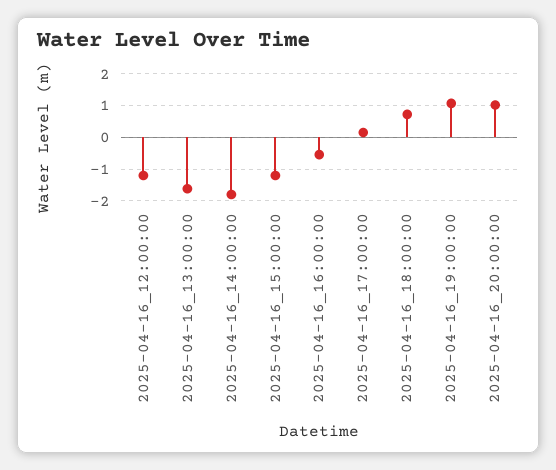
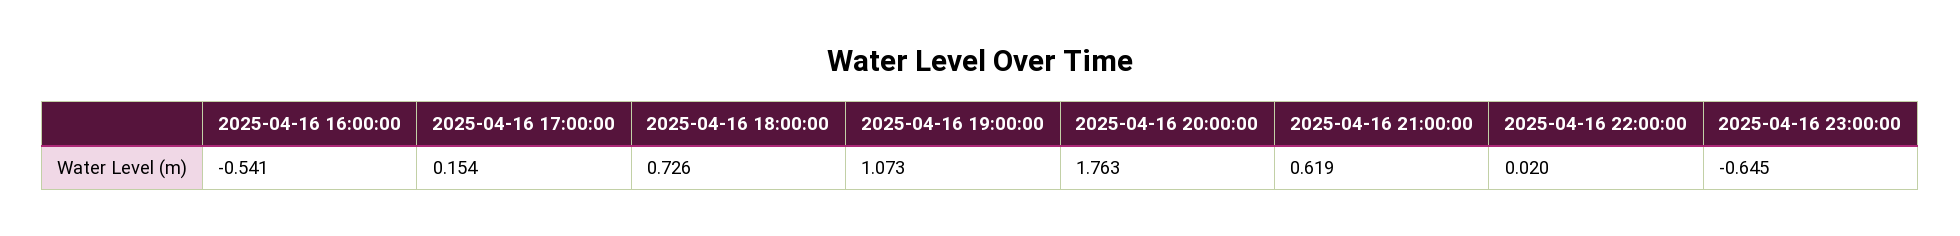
2025-04-16_12:00:00: -1.2 -> none
2025-04-16_13:00:00: -1.6 -> none
2025-04-16_14:00:00: -1.8 -> none
2025-04-16_15:00:00: -1.2 -> none
2025-04-16_20:00:00: 1 -> 1.763
2025-04-16 21:00:00: none -> 0.619
2025-04-16 22:00:00: none -> 0.02
2025-04-16 23:00:00: none -> -0.645

